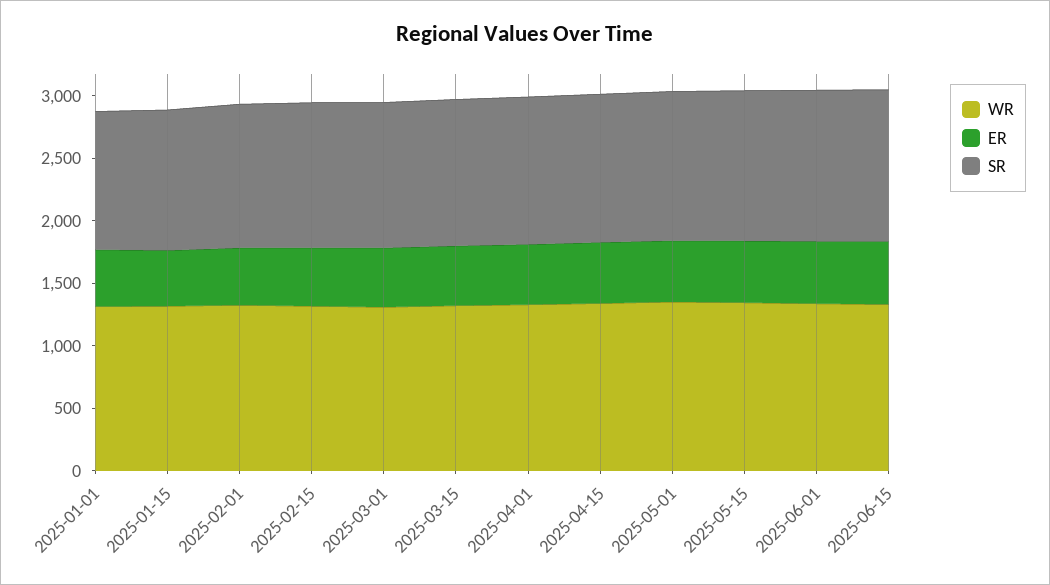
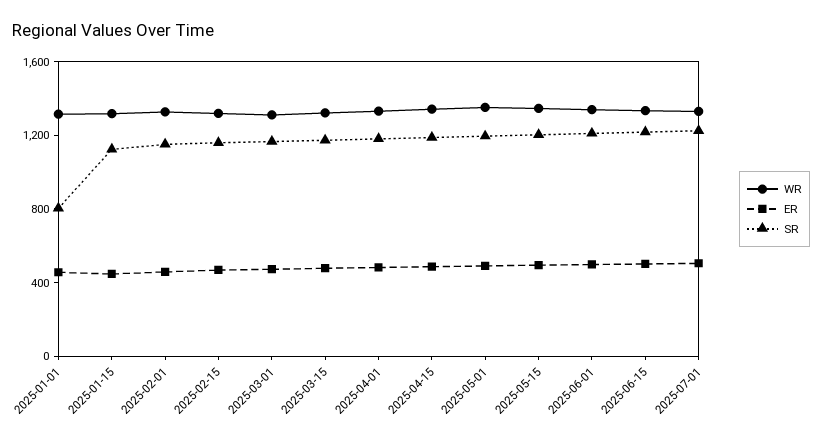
SR, 2025-01-01: 1100 -> 800
WR, 2025-07-01: none -> 1300
ER, 2025-07-01: none -> 500
SR, 2025-07-01: none -> 1200

